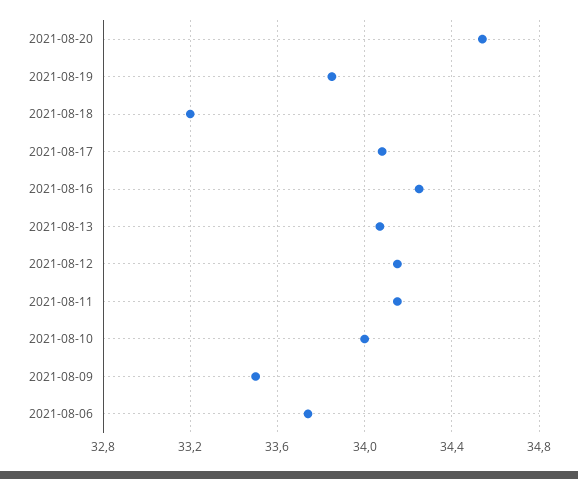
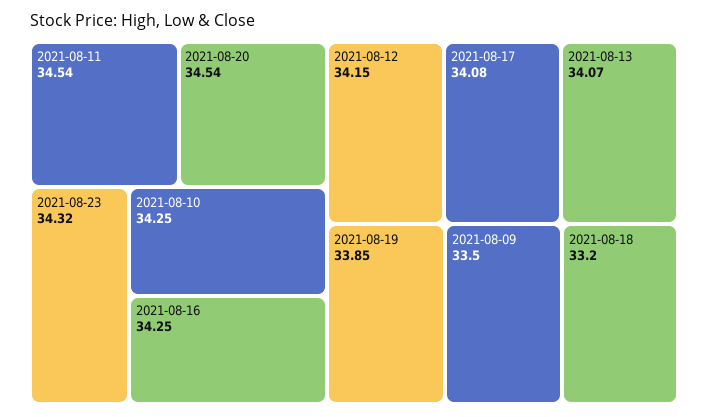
2021-08-11: 34.15 -> 34.54
2021-08-10: 34 -> 34.25
2021-08-06: 33.75 -> none
2021-08-23: none -> 34.32

